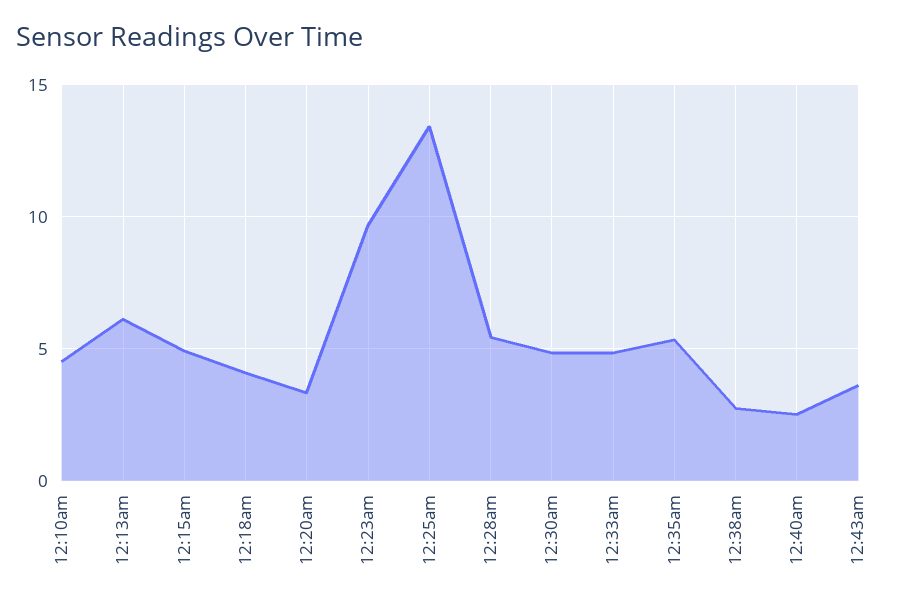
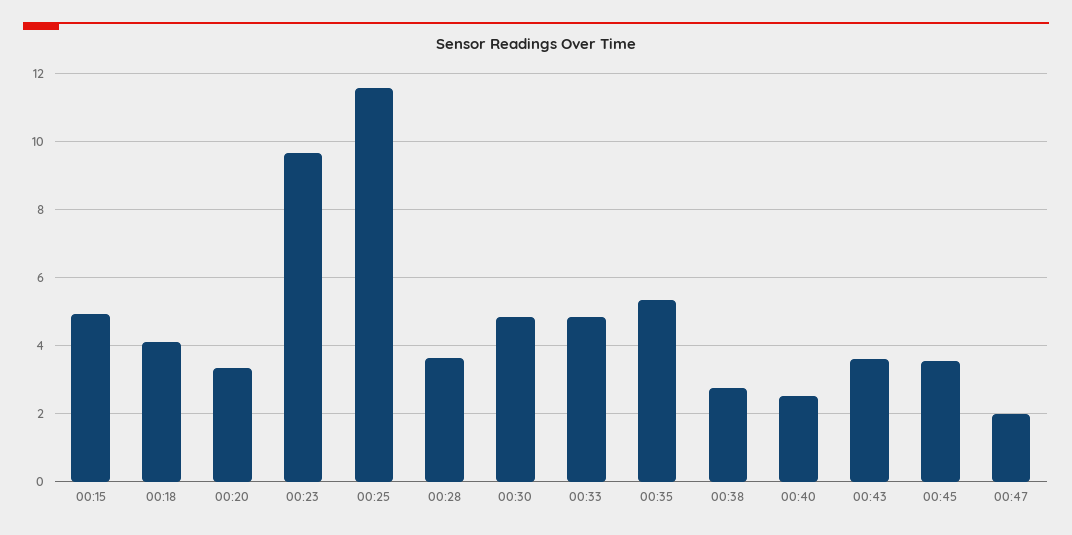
12:10am: 4.5 -> none
12:13am: 6 -> none
12:25am: 13.5 -> 11.6
12:28am: 5.5 -> 3.6
00:45: none -> 3.6
00:47: none -> 2

